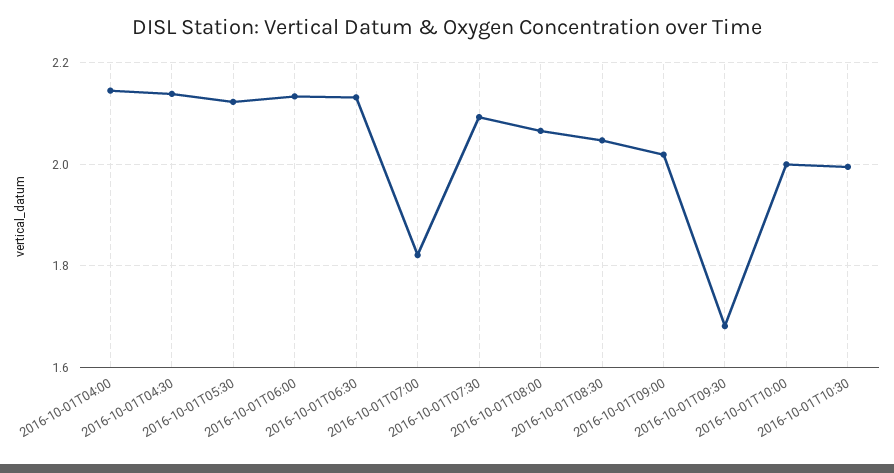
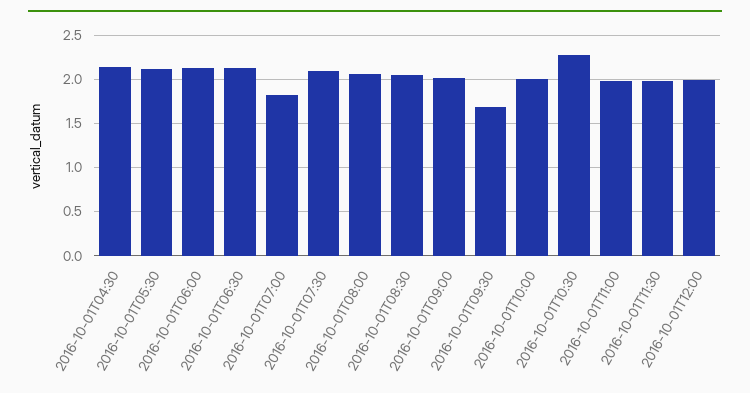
2016-10-01T04:00: 2.14 -> none
2016-10-01T10:30: 2 -> 2.3
2016-10-01T11:00: none -> 2
2016-10-01T11:30: none -> 2
2016-10-01T12:00: none -> 2

